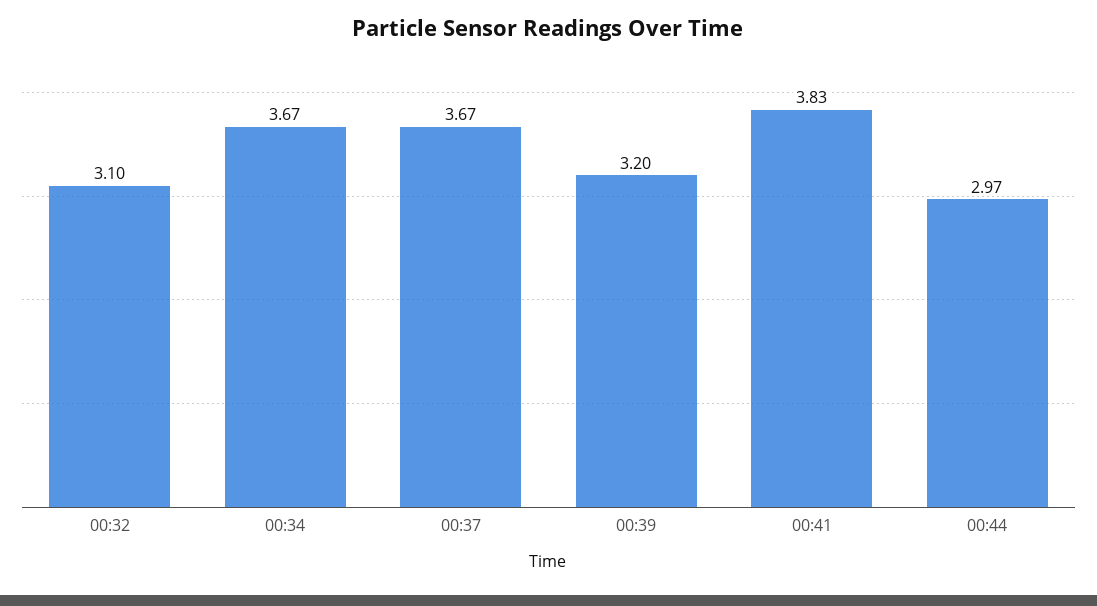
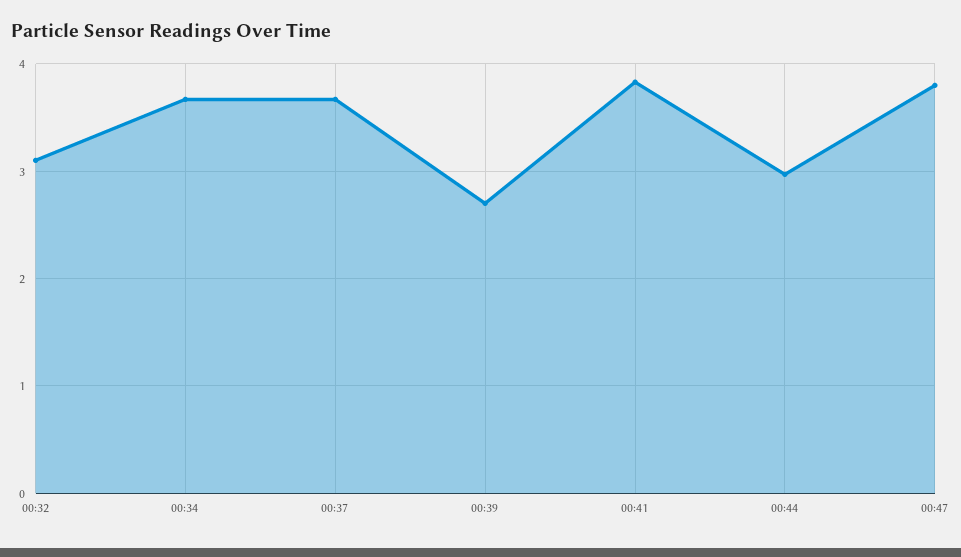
00:39: 3.2 -> 2.7
00:47: none -> 3.8

